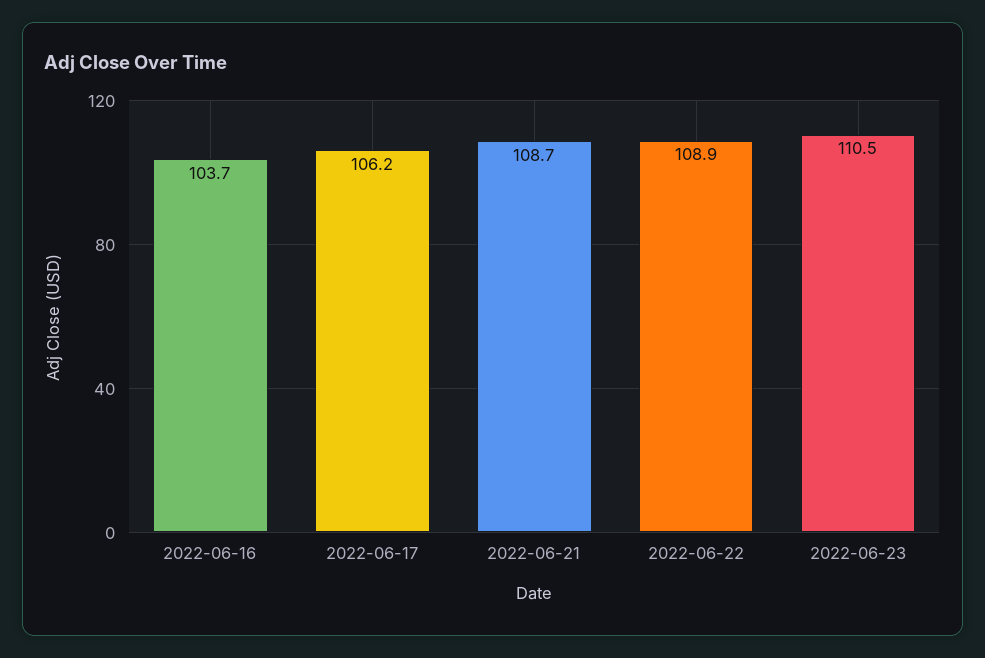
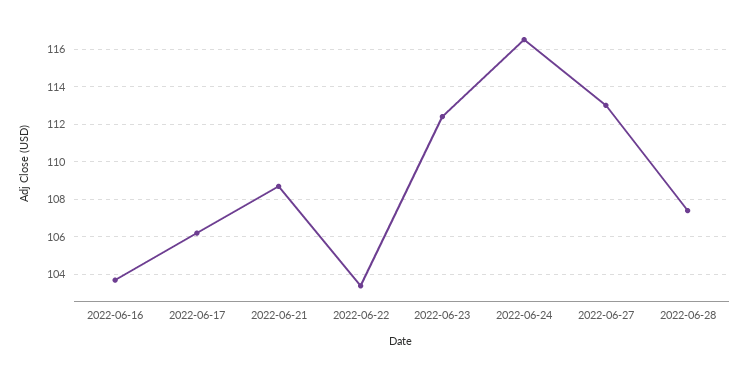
2022-06-22: 108.9 -> 103.5
2022-06-23: 110.5 -> 112.5
2022-06-24: none -> 116.5
2022-06-27: none -> 113
2022-06-28: none -> 107.5

